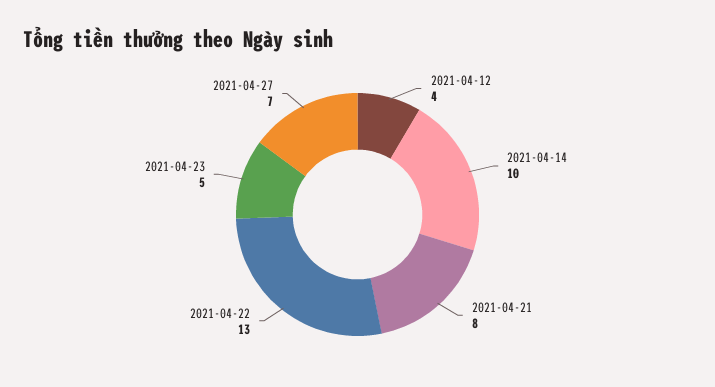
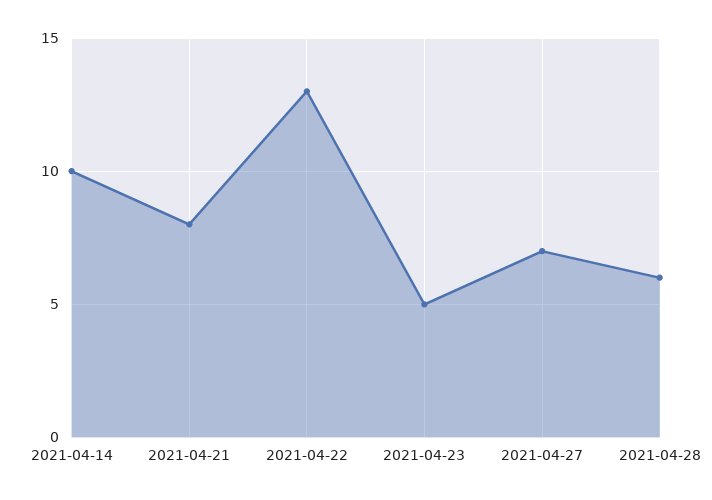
2021-04-12: 4 -> none
2021-04-28: none -> 6

